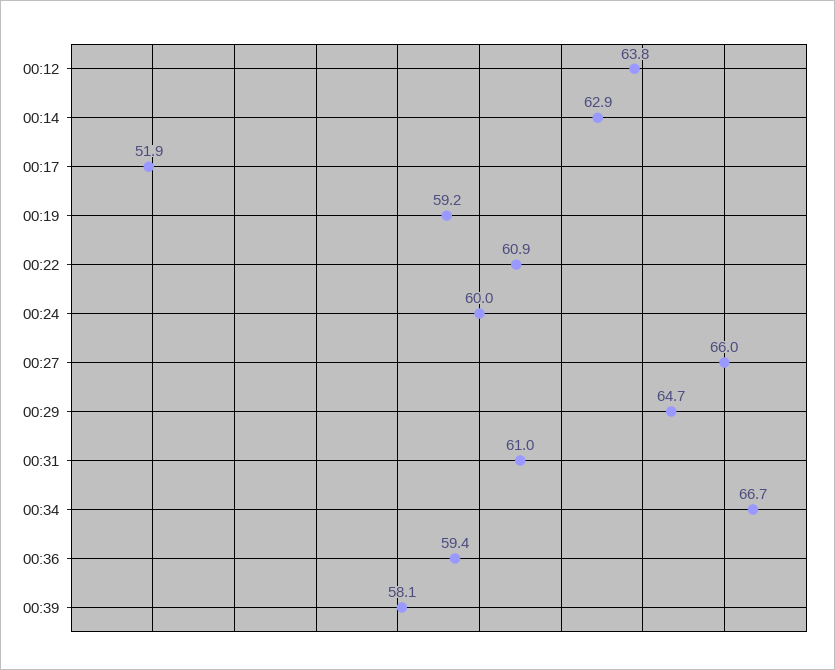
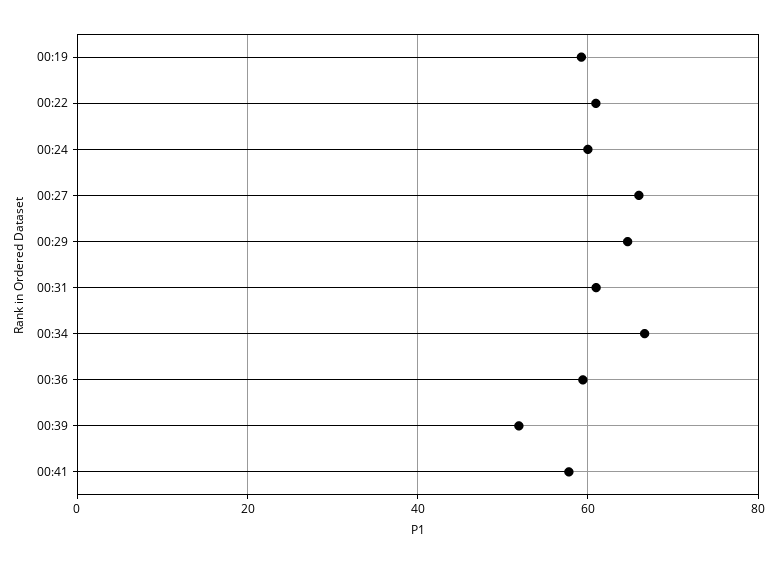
00:12: 63.8 -> none
00:14: 62.9 -> none
00:17: 51.9 -> none
00:39: 58.1 -> 52
00:41: none -> 58

